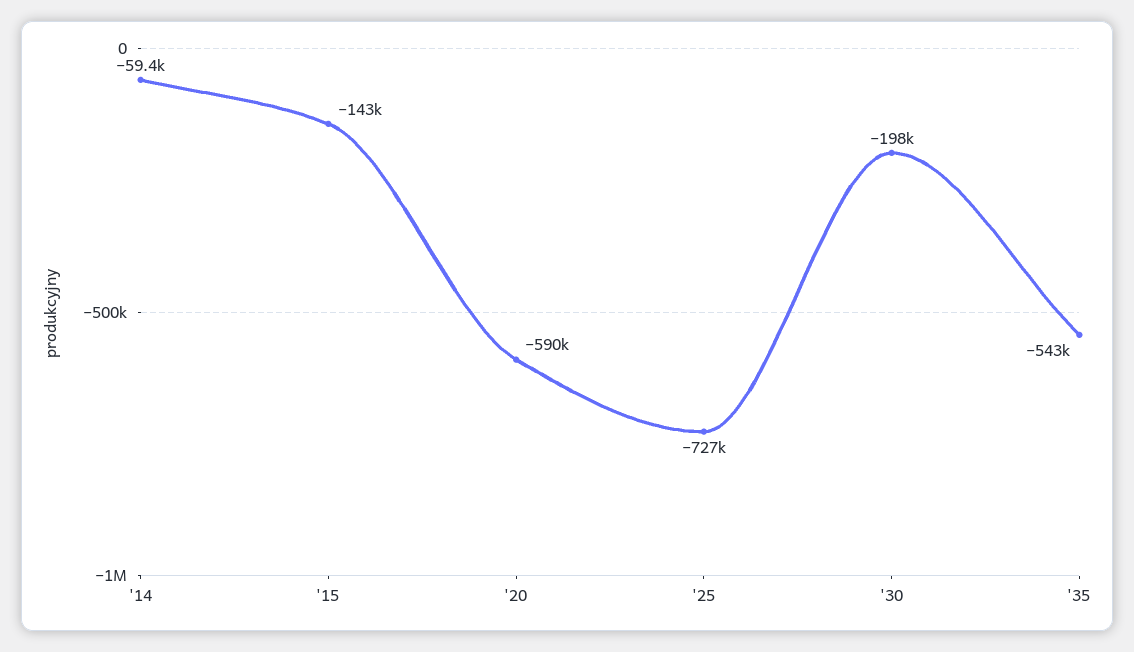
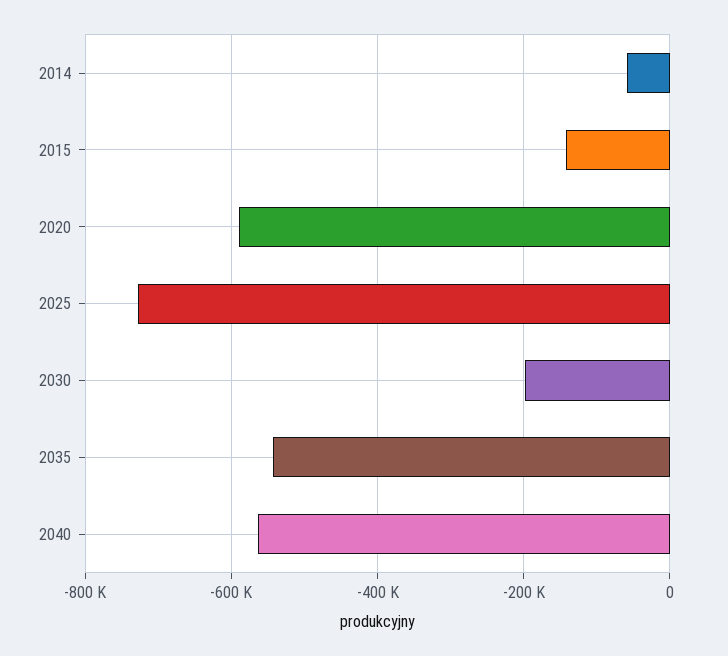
2040: none -> -560000

